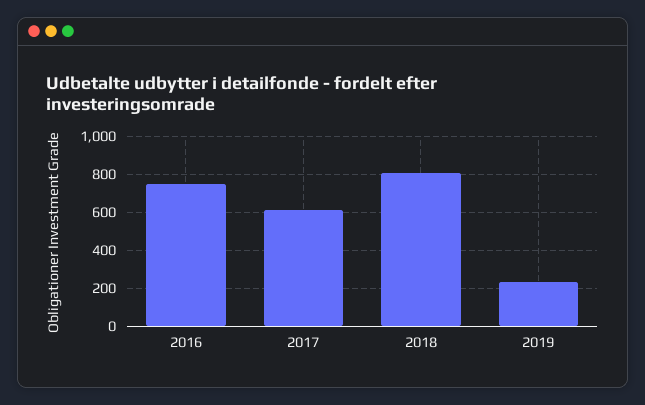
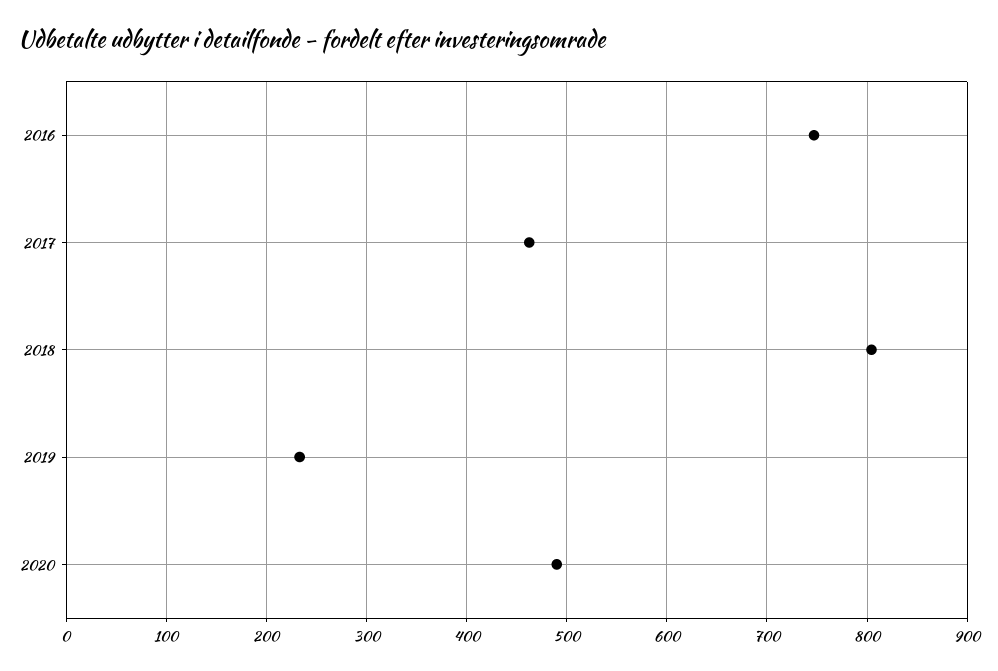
2017: 600 -> 460
2020: none -> 490

